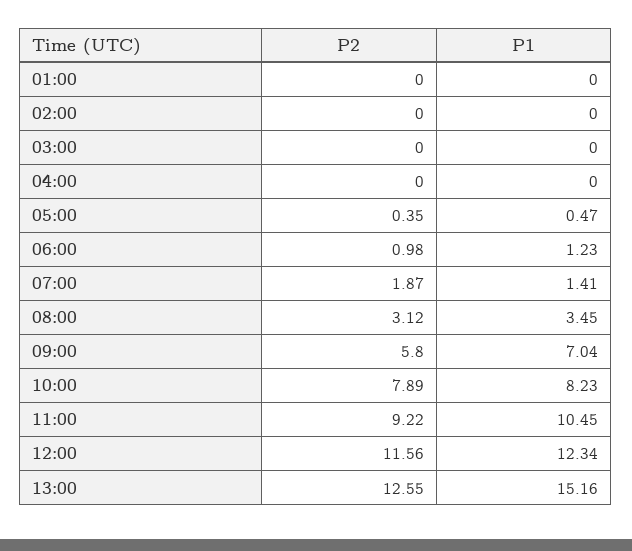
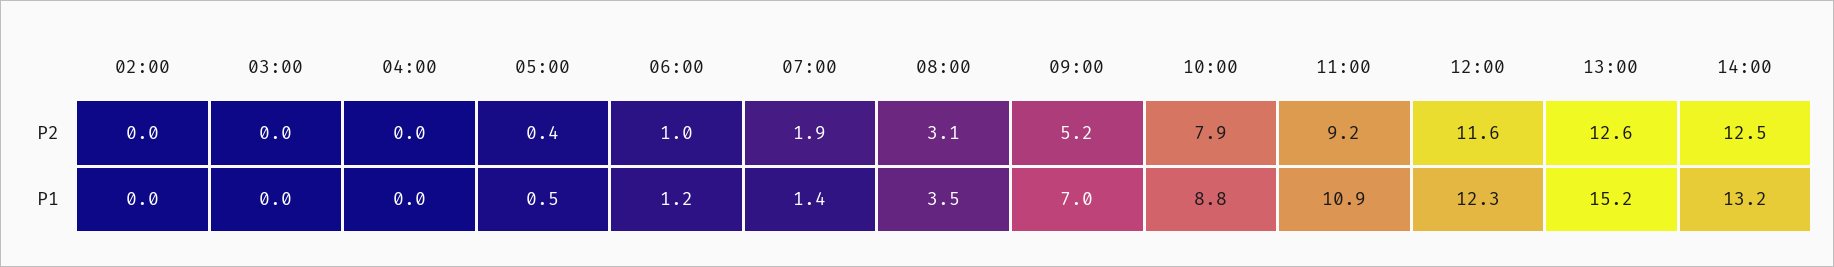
P2, 01:00: 0 -> none
P1, 01:00: 0 -> none
P2, 09:00: 5.8 -> 5.2
P1, 10:00: 8.23 -> 8.8
P1, 11:00: 10.45 -> 10.9
P2, 14:00: none -> 12.5
P1, 14:00: none -> 13.2

